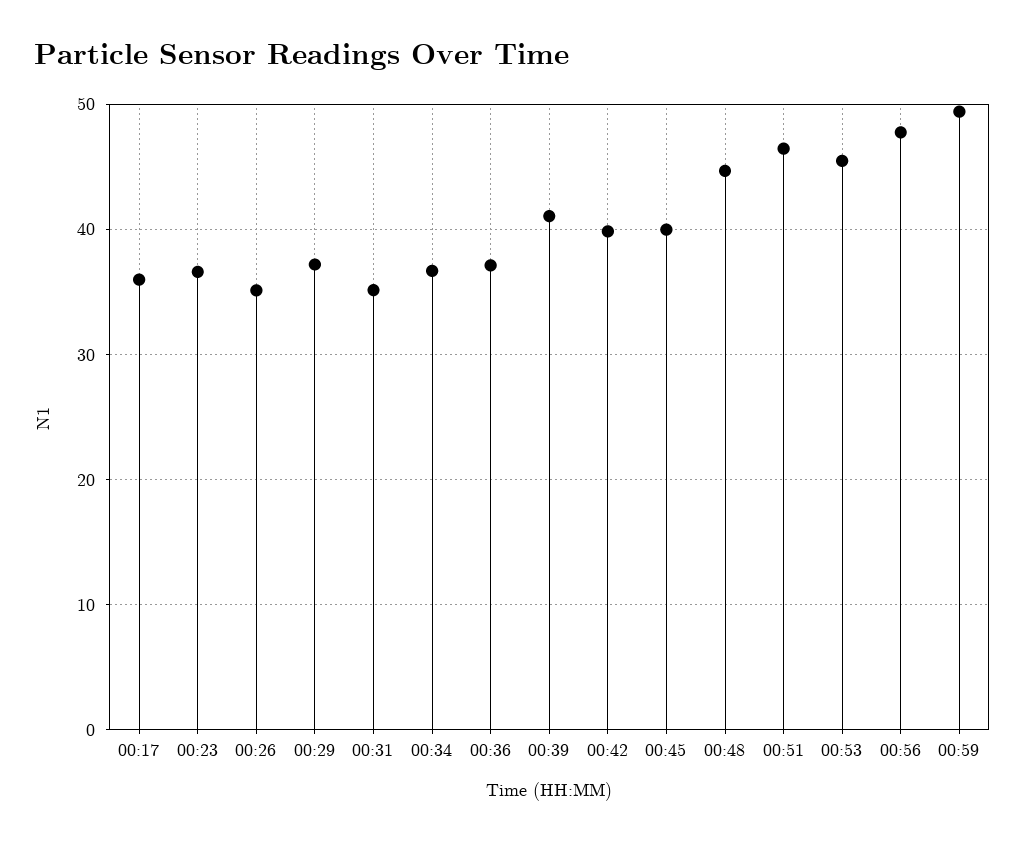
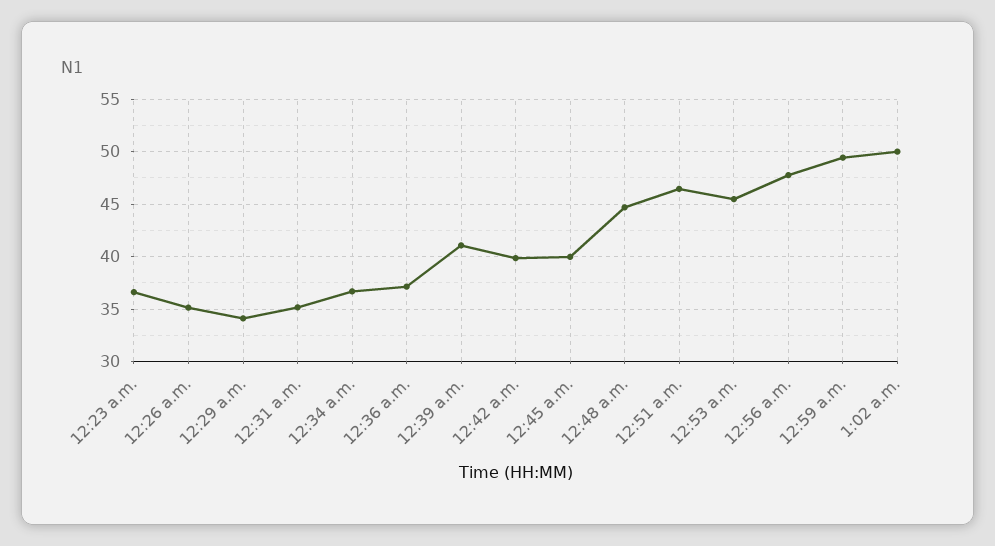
00:17: 36 -> none
00:29: 37 -> 34
1:02 a.m.: none -> 50

